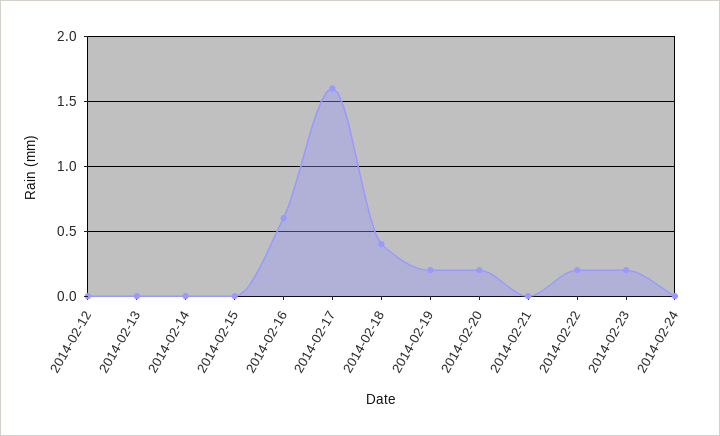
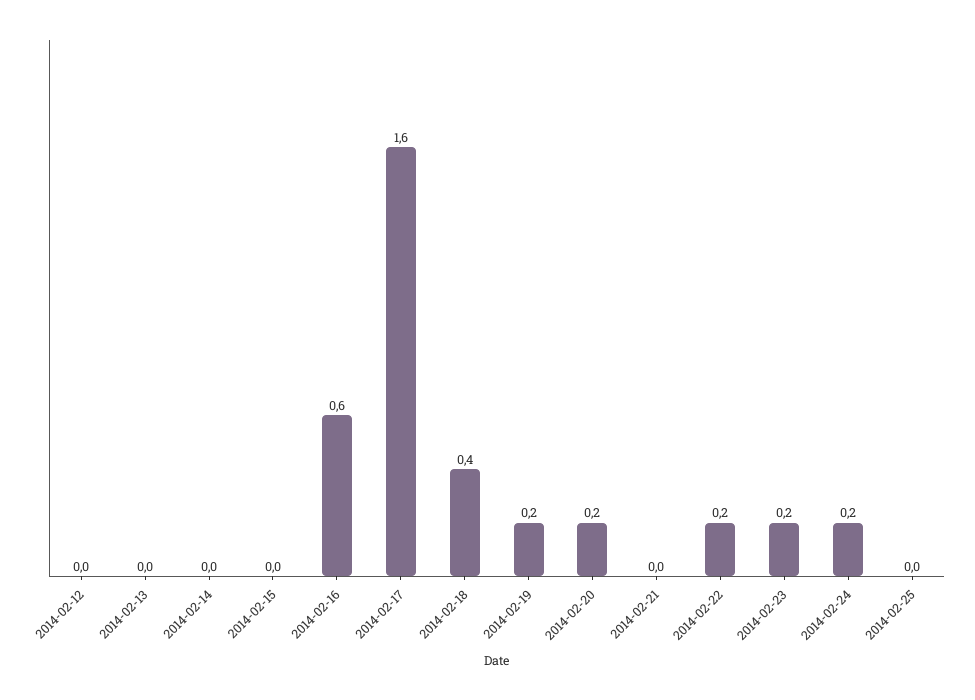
2014-02-24: 0 -> 0.2
2014-02-25: none -> 0

